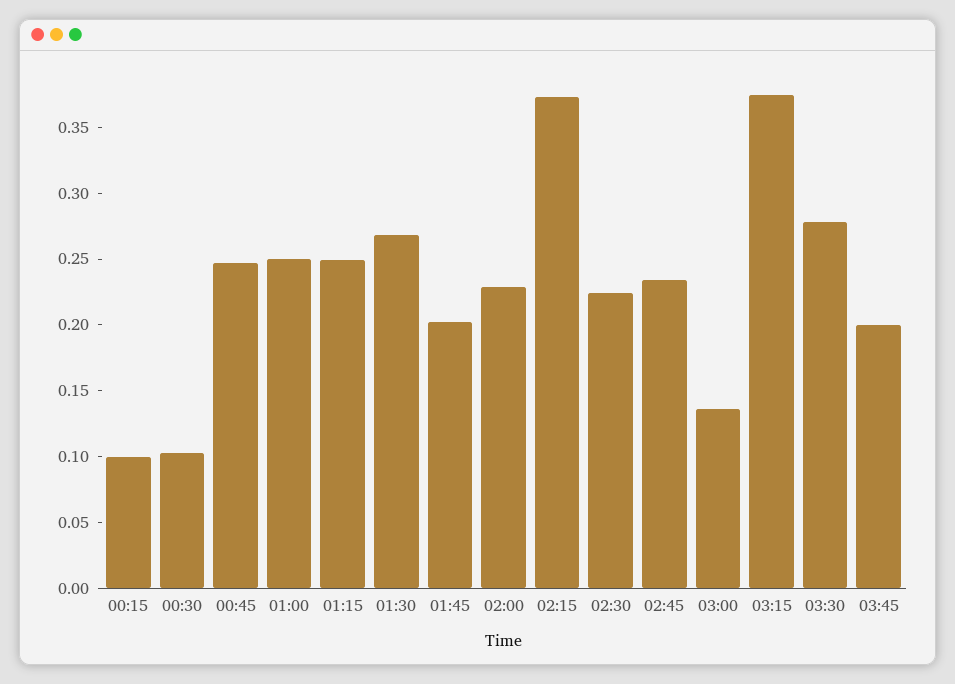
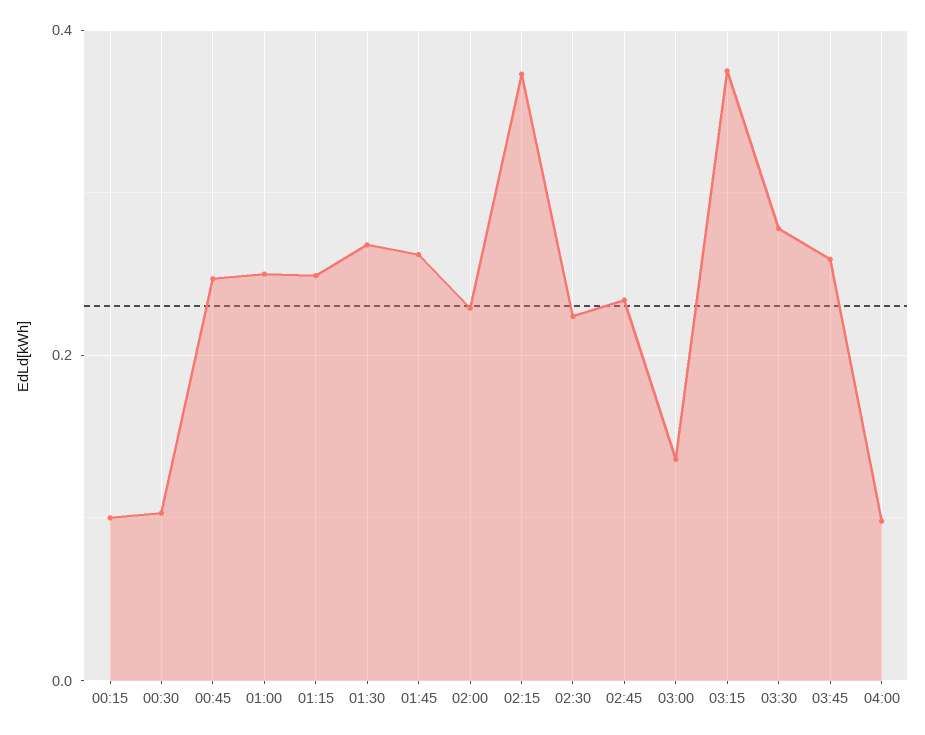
01:45: 0.2 -> 0.26
03:45: 0.2 -> 0.26
04:00: none -> 0.1

